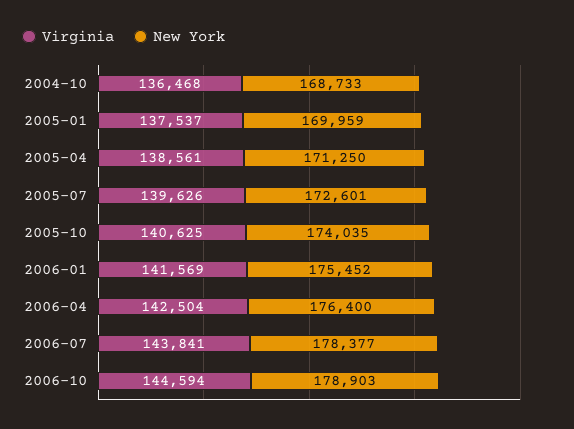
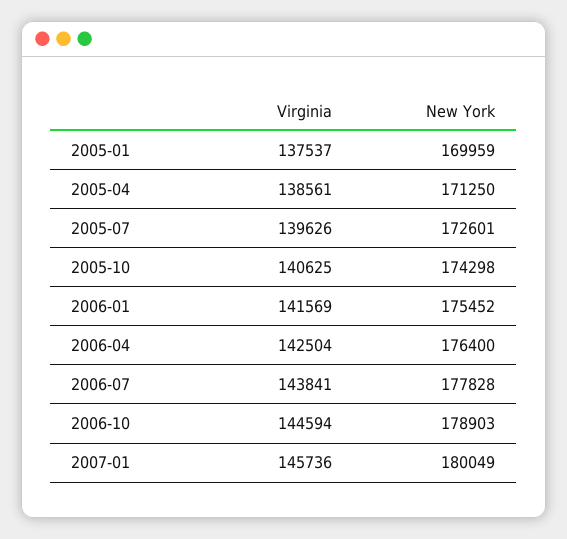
Virginia, 2004-10: 136468 -> none
New York, 2004-10: 168733 -> none
New York, 2005-10: 174035 -> 174298
New York, 2006-07: 178377 -> 177828
Virginia, 2007-01: none -> 145736
New York, 2007-01: none -> 180049

